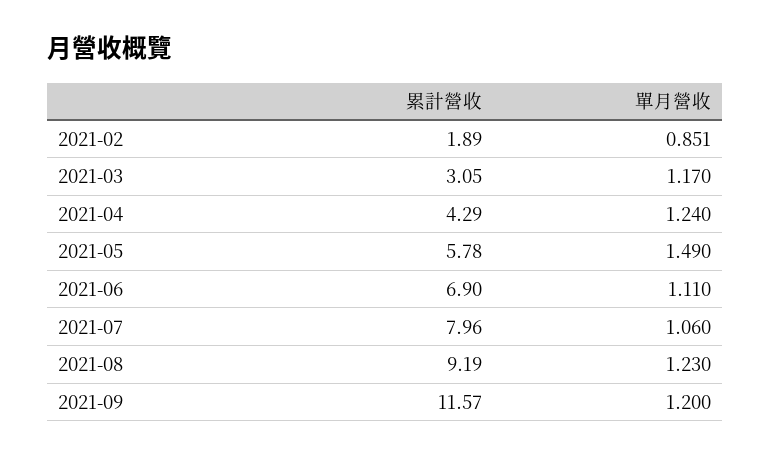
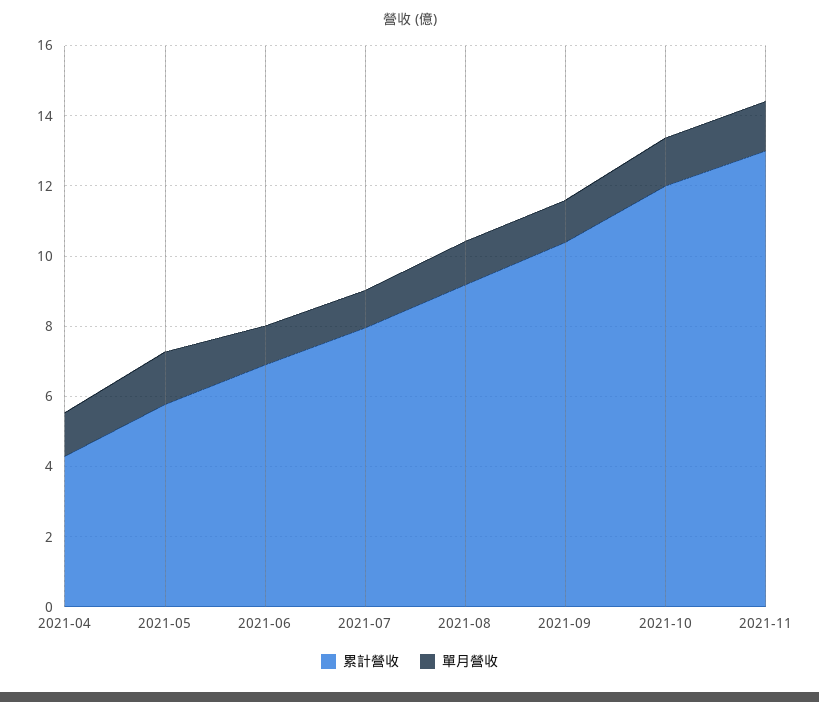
累計營收, 2021-02: 1.89 -> none
單月營收, 2021-02: 0.851 -> none
累計營收, 2021-03: 3.05 -> none
單月營收, 2021-03: 1.17 -> none
累計營收, 2021-09: 11.57 -> 10.5
累計營收, 2021-10: none -> 12
單月營收, 2021-10: none -> 1.5
累計營收, 2021-11: none -> 13
單月營收, 2021-11: none -> 1.5

